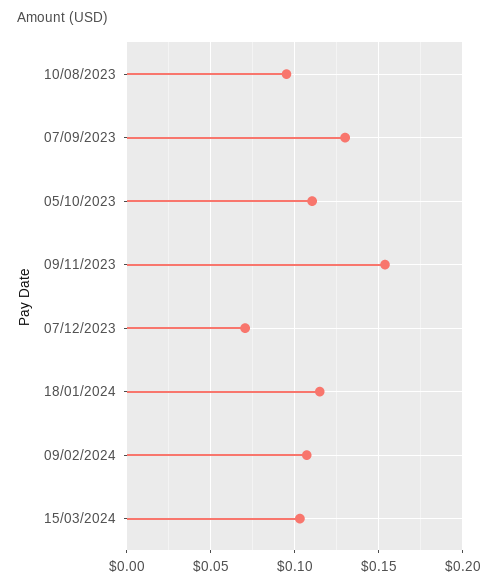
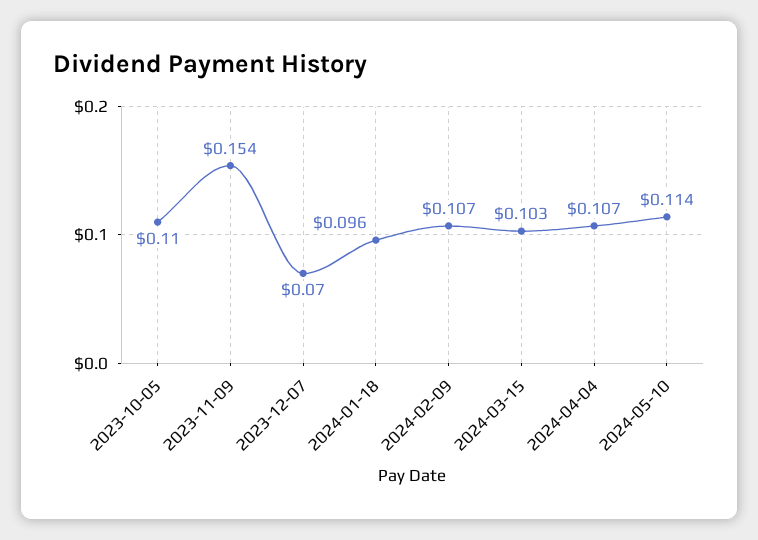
10/08/2023: 0.095 -> none
07/09/2023: 0.13 -> none
18/01/2024: 0.115 -> 0.096
2024-04-04: none -> 0.107
2024-05-10: none -> 0.114

